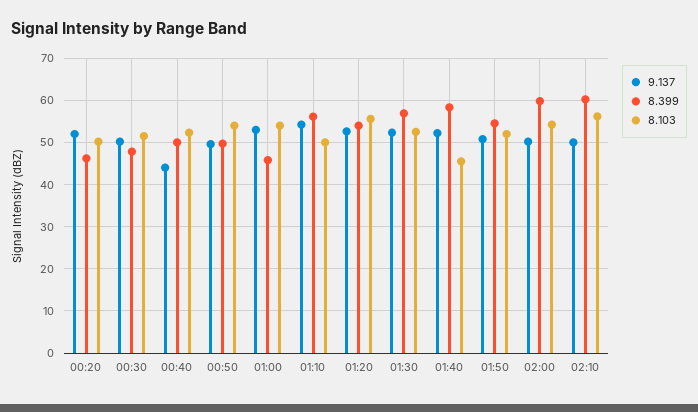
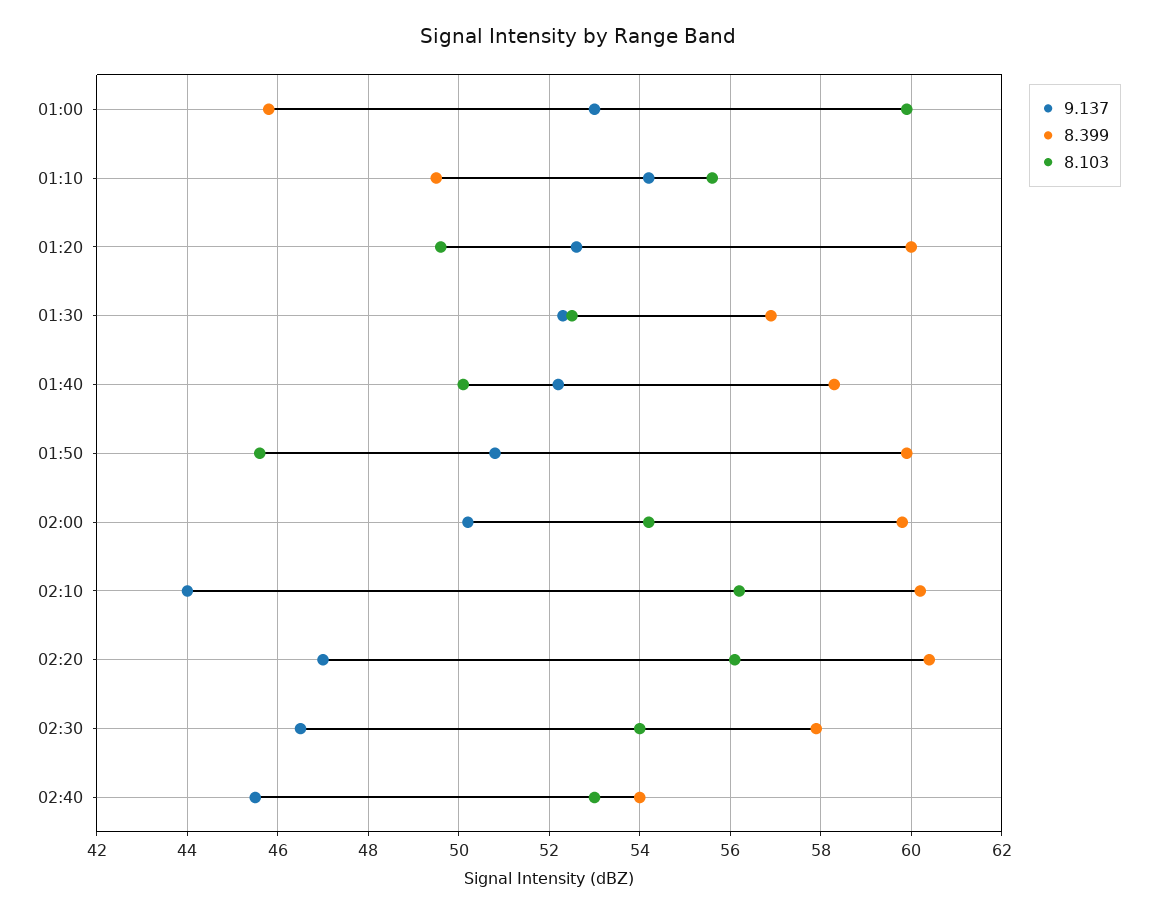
9.137, 00:20: 52 -> none
8.399, 00:20: 46 -> none
8.103, 00:20: 50 -> none
9.137, 00:30: 50 -> none
8.399, 00:30: 48 -> none
8.103, 00:30: 52 -> none
9.137, 00:40: 44 -> none
8.399, 00:40: 50 -> none
8.103, 00:40: 52 -> none
9.137, 00:50: 50 -> none
8.399, 00:50: 50 -> none
8.103, 00:50: 54 -> none
8.103, 01:00: 54 -> 60
8.399, 01:10: 56 -> 49.5
8.103, 01:10: 50 -> 55.5
8.399, 01:20: 54 -> 60
8.103, 01:20: 56 -> 49.5
8.103, 01:40: 46 -> 50
8.399, 01:50: 54 -> 60
8.103, 01:50: 52 -> 45.5
9.137, 02:10: 50 -> 44
9.137, 02:20: none -> 47
8.399, 02:20: none -> 60.5
8.103, 02:20: none -> 56
9.137, 02:30: none -> 46.5
8.399, 02:30: none -> 58
8.103, 02:30: none -> 54
9.137, 02:40: none -> 45.5
8.399, 02:40: none -> 54
8.103, 02:40: none -> 53

